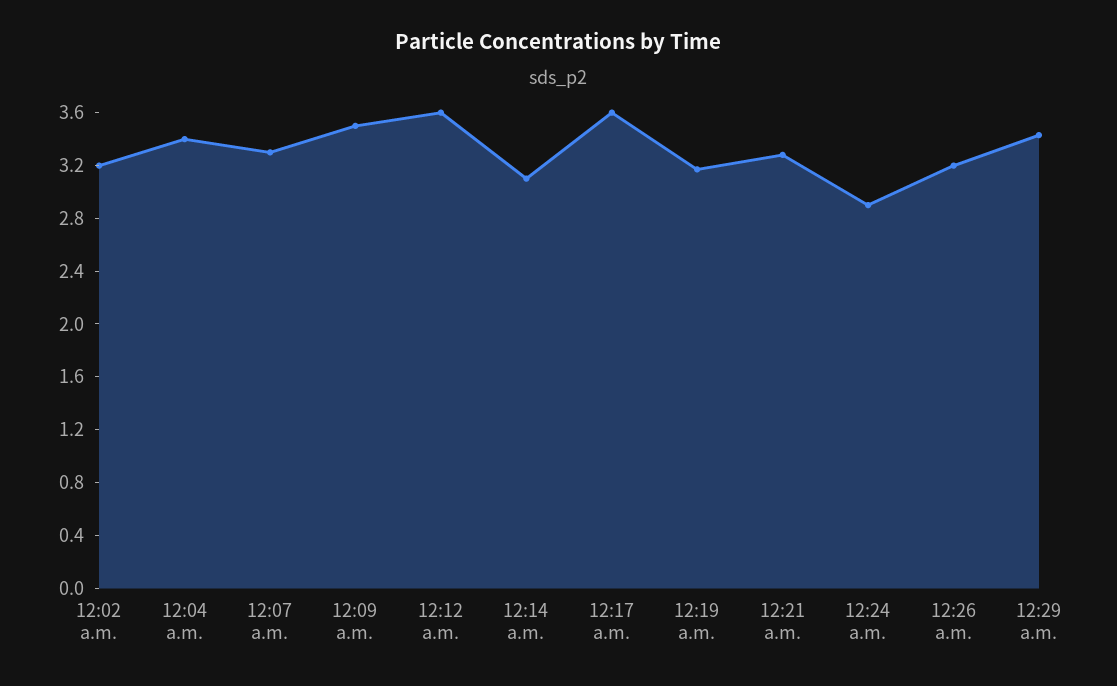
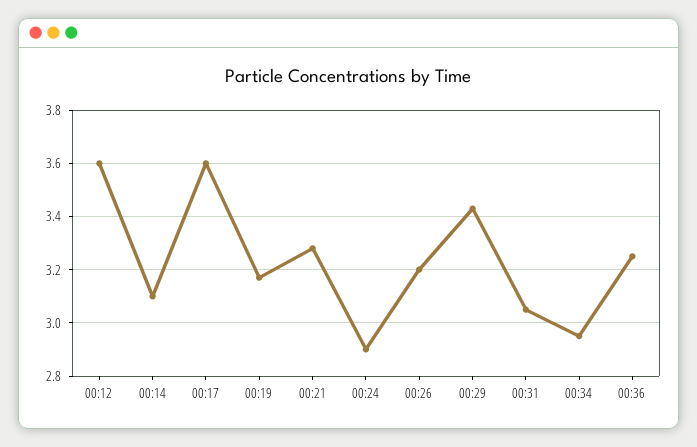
12:02 a.m.: 3.2 -> none
12:04 a.m.: 3.4 -> none
12:07 a.m.: 3.3 -> none
12:09 a.m.: 3.5 -> none
00:31: none -> 3.05
00:34: none -> 2.95
00:36: none -> 3.25

